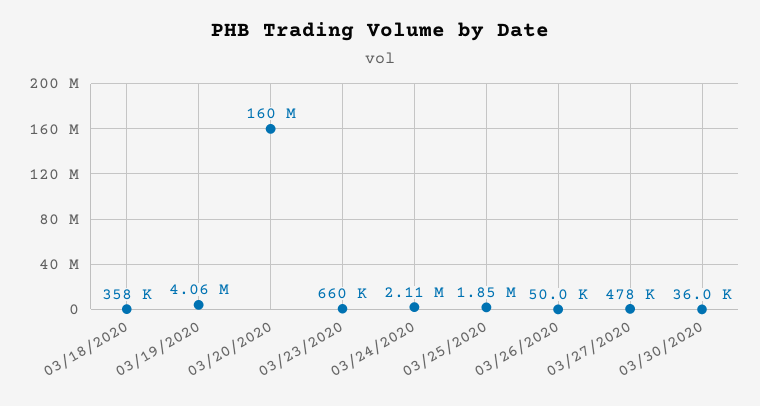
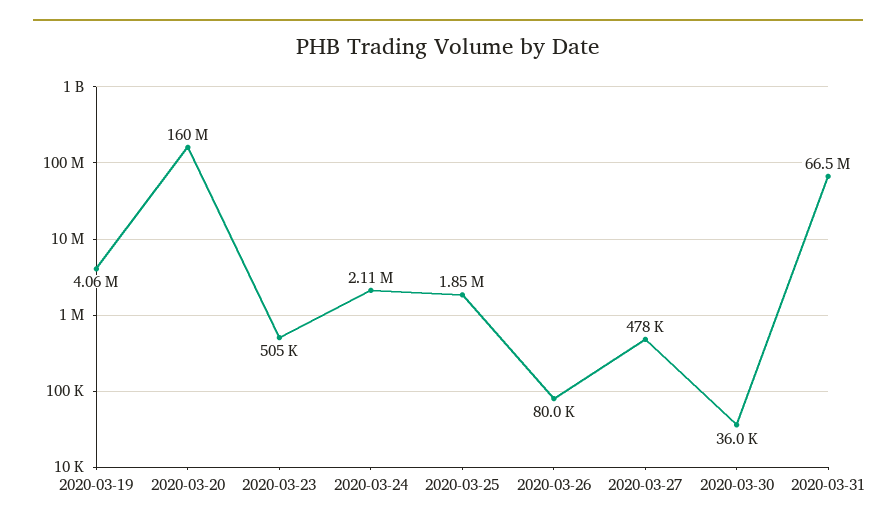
03/18/2020: 358000 -> none
03/23/2020: 660000 -> 505000
03/26/2020: 50000 -> 80000
2020-03-31: none -> 66500000

